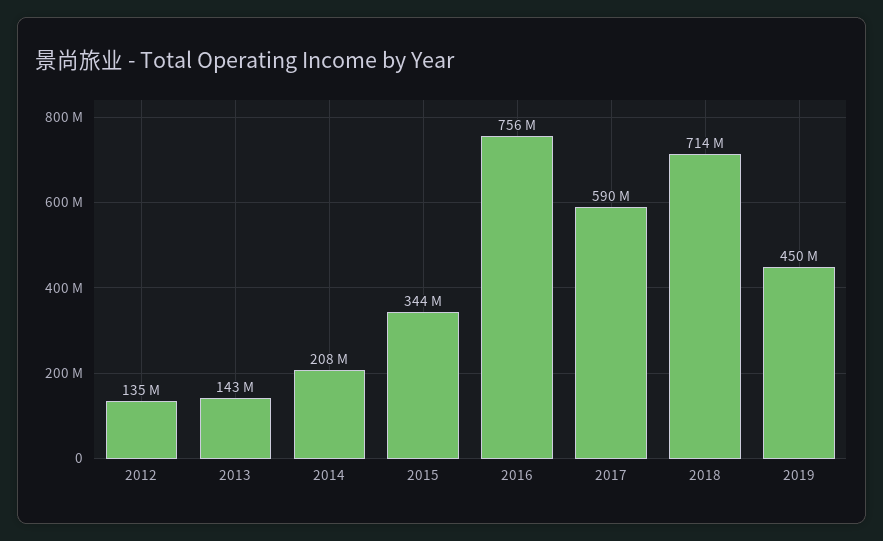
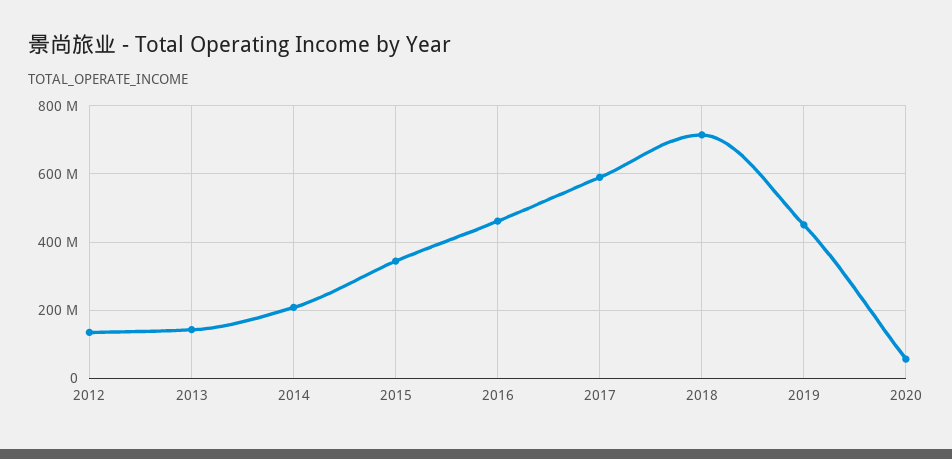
2016: 756000000 -> 460000000
2020: none -> 60000000

